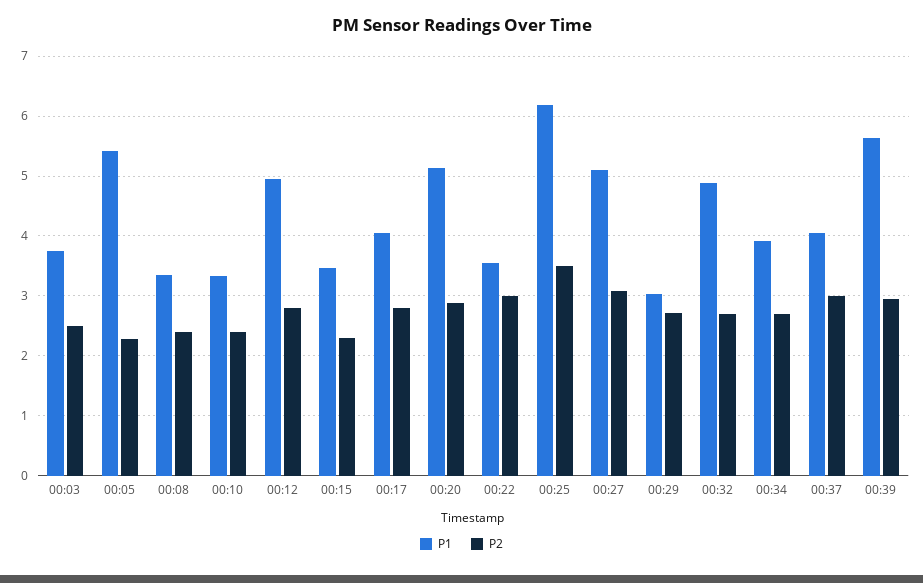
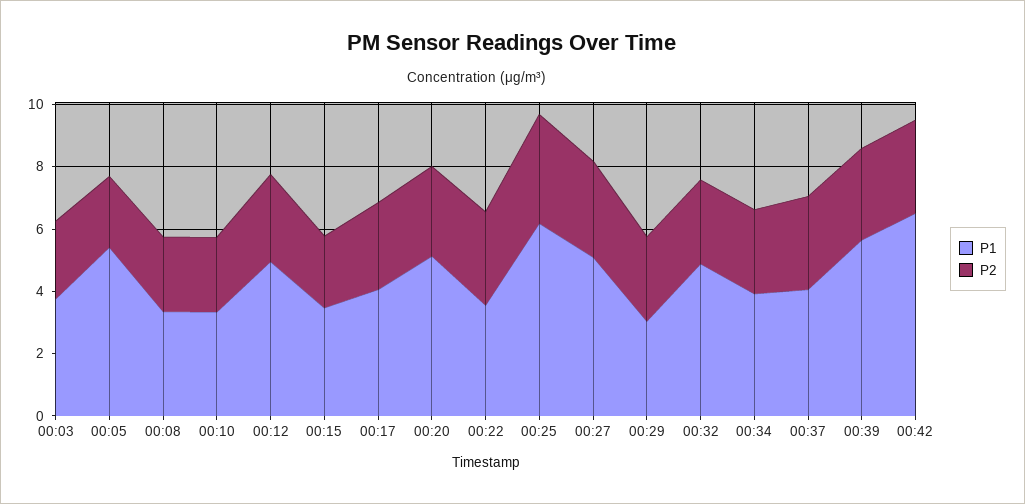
P1, 00:42: none -> 6.5
P2, 00:42: none -> 3

